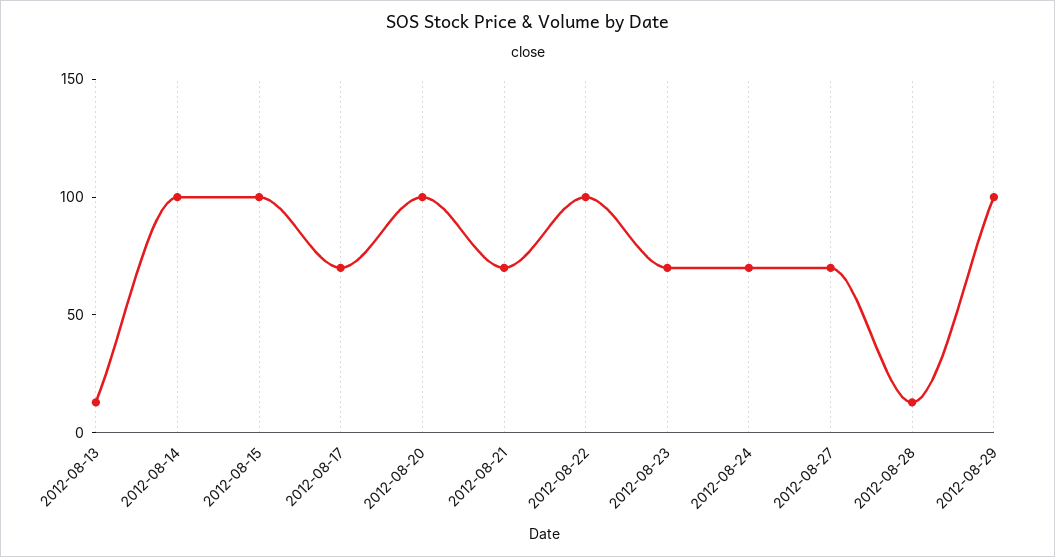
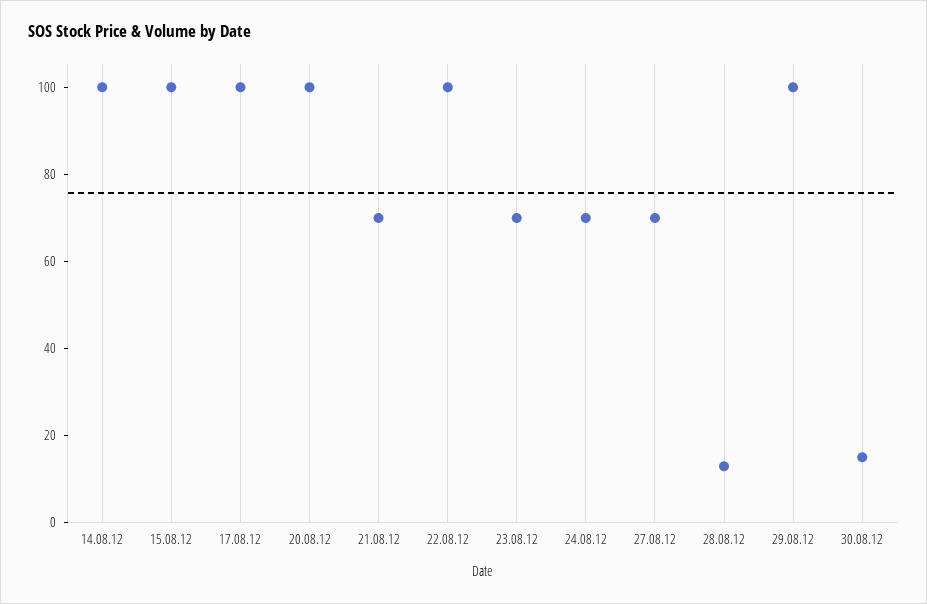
2012-08-13: 10 -> none
2012-08-17: 70 -> 100
30.08.12: none -> 15

